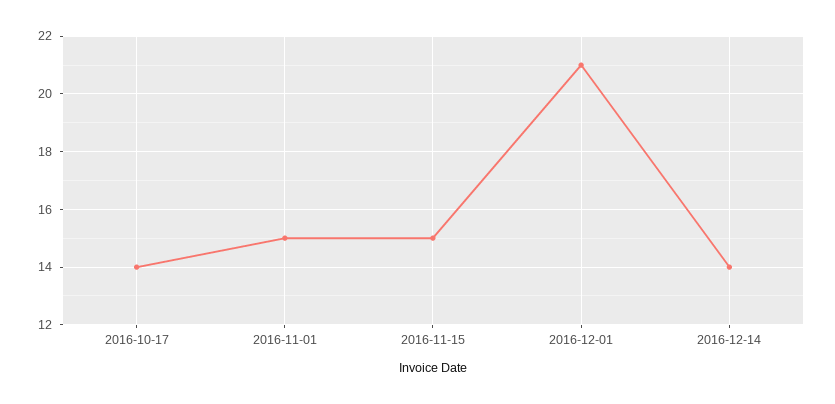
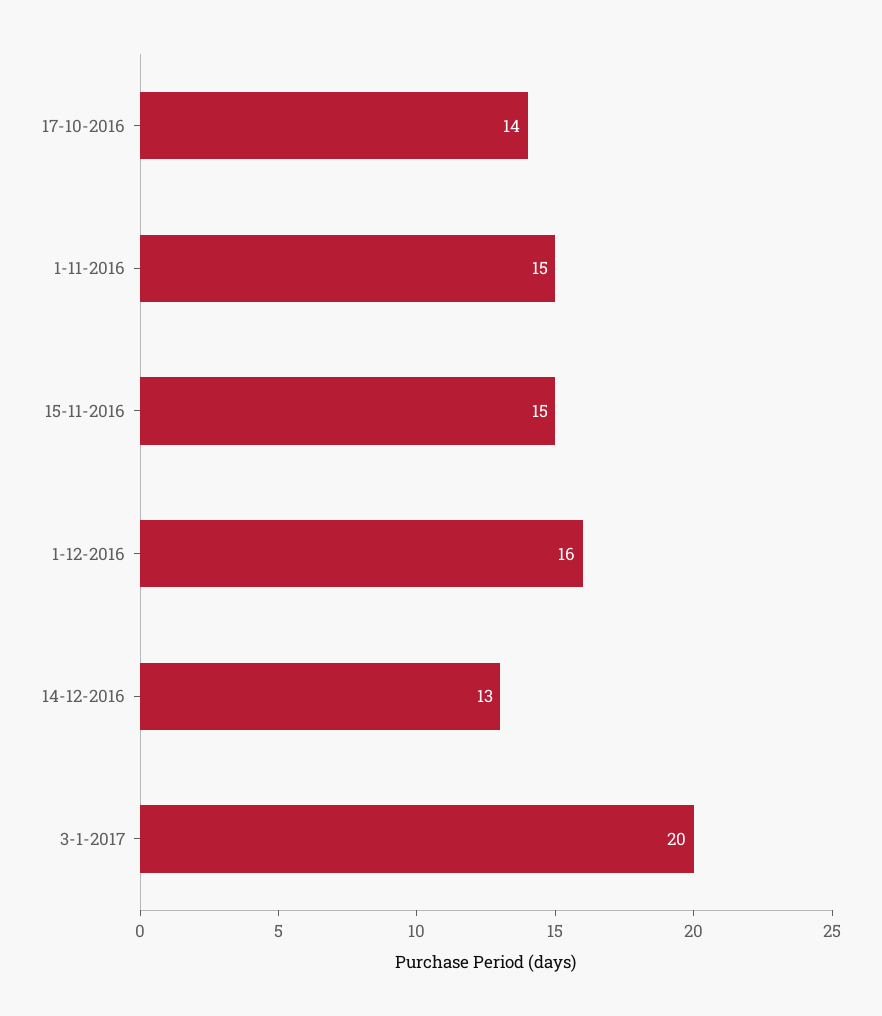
2016-12-01: 21 -> 16
2016-12-14: 14 -> 13
3-1-2017: none -> 20

